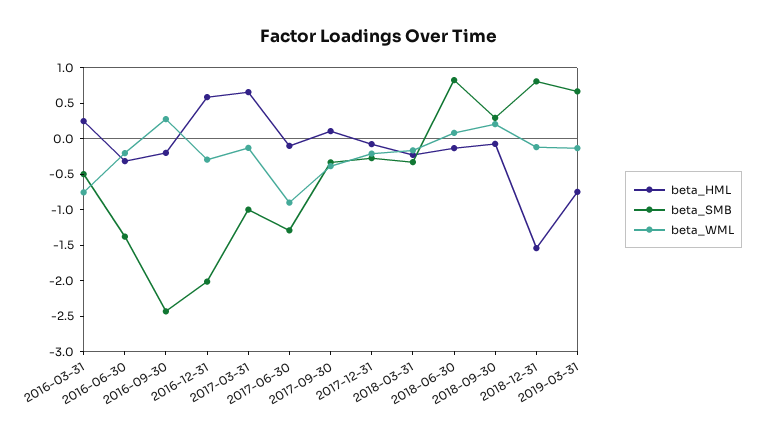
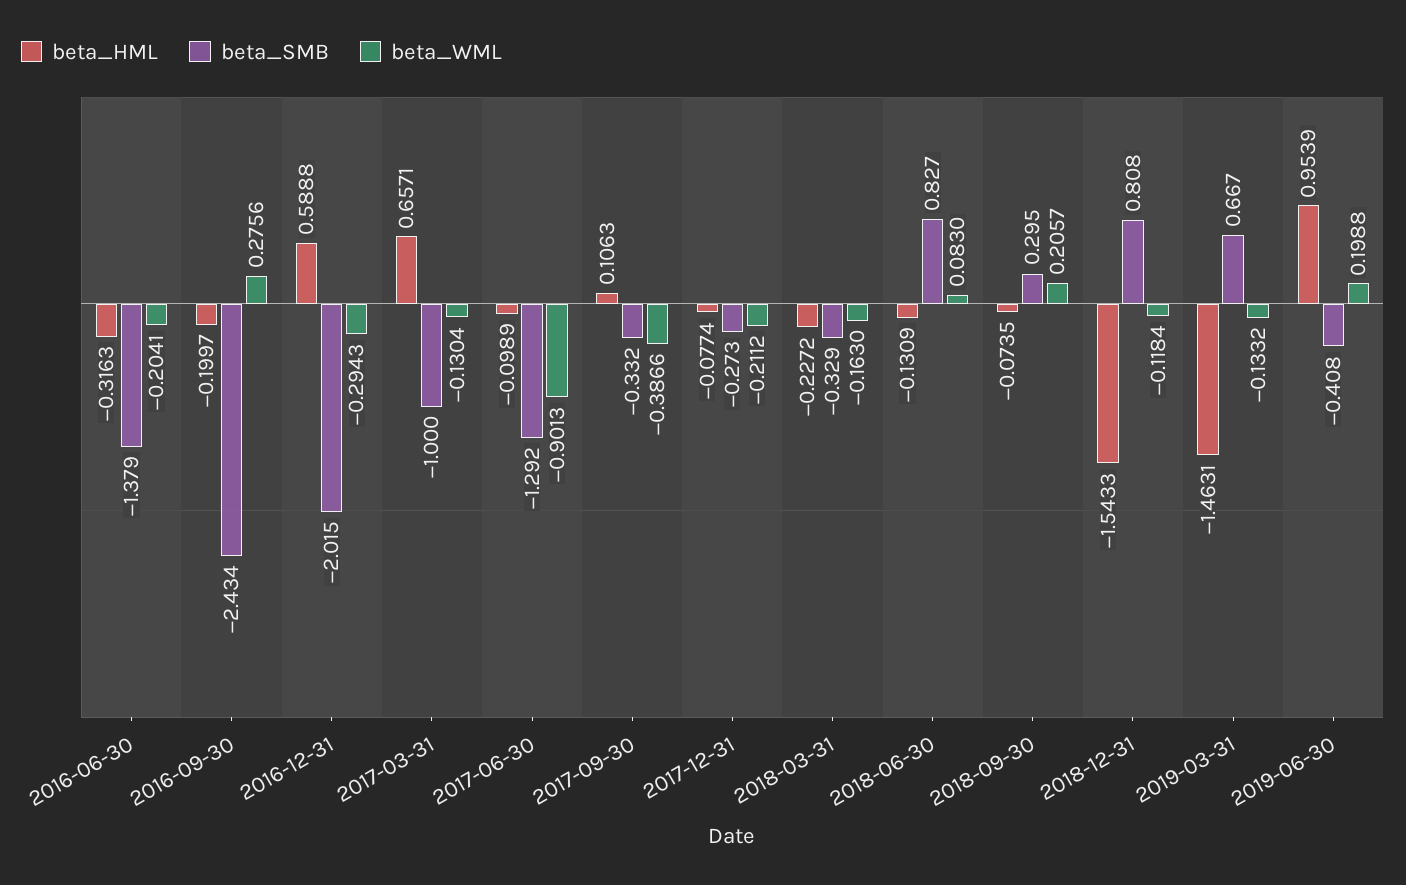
beta_HML, 2016-03-31: 0.25 -> none
beta_SMB, 2016-03-31: -0.5 -> none
beta_WML, 2016-03-31: -0.75 -> none
beta_HML, 2019-03-31: -0.75 -> -1.4631
beta_HML, 2019-06-30: none -> 0.9539
beta_SMB, 2019-06-30: none -> -0.408
beta_WML, 2019-06-30: none -> 0.1988

